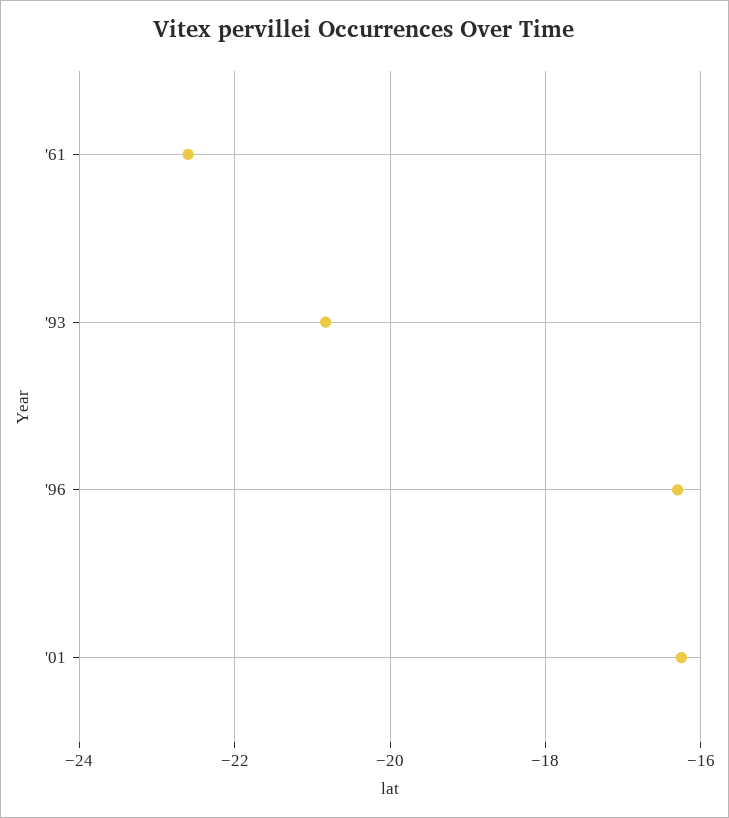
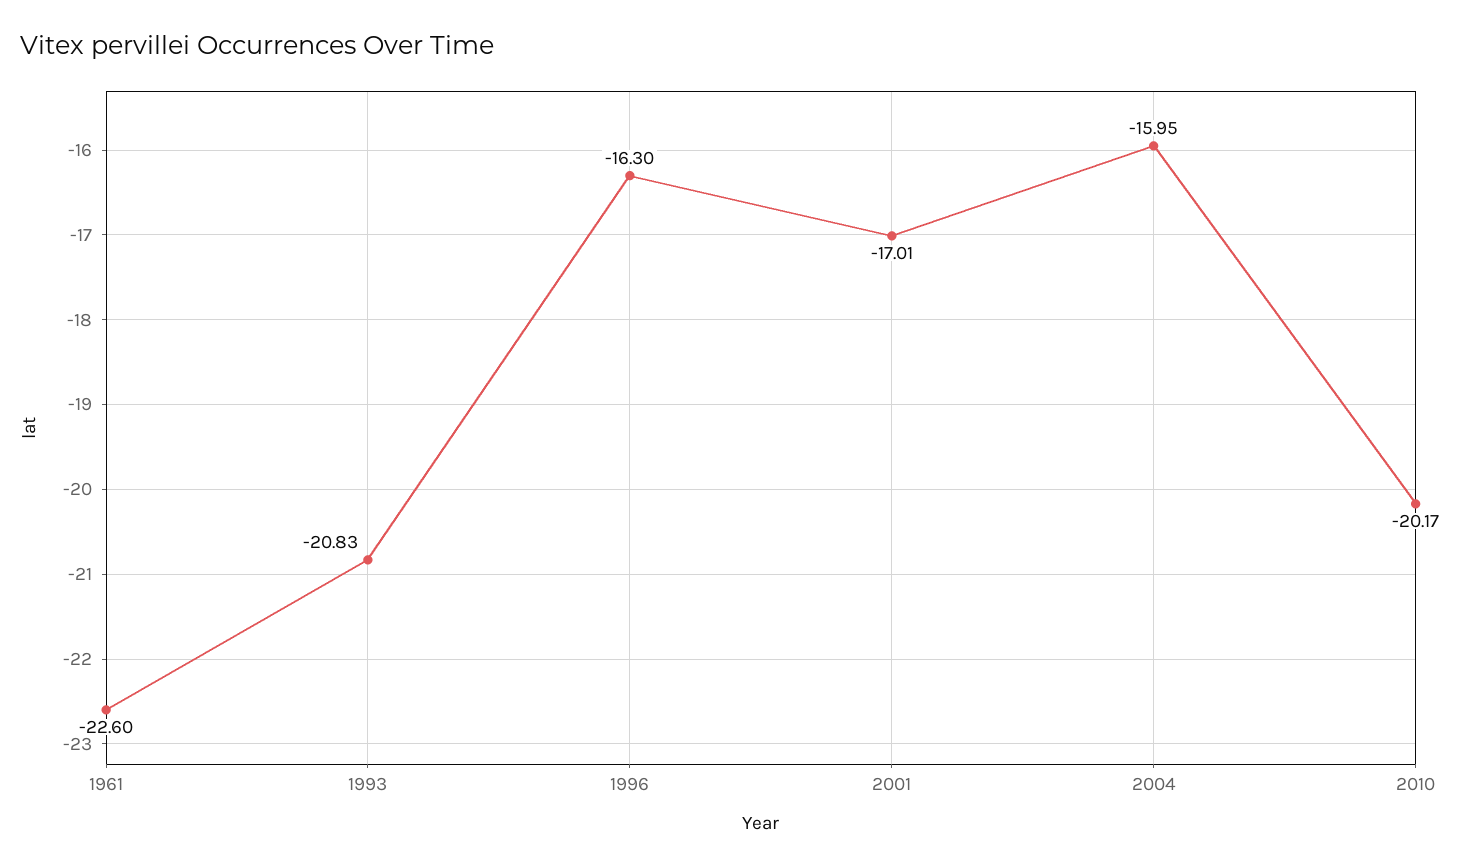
'01: -16.2 -> -17.01
2004: none -> -15.95
2010: none -> -20.17

